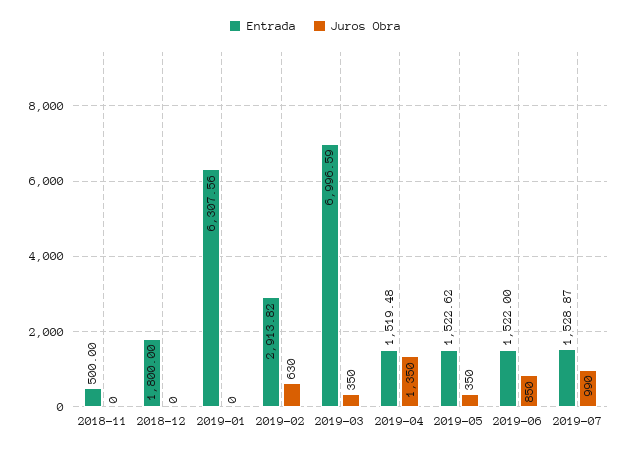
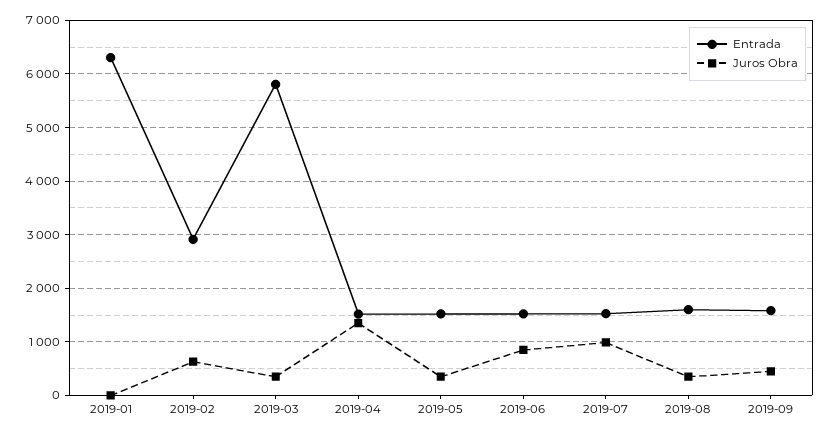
Entrada, 2018-11: 500 -> none
Juros Obra, 2018-11: 0 -> none
Entrada, 2018-12: 1800 -> none
Juros Obra, 2018-12: 0 -> none
Entrada, 2019-03: 6996.59 -> 5800
Entrada, 2019-08: none -> 1600
Juros Obra, 2019-08: none -> 400
Entrada, 2019-09: none -> 1600
Juros Obra, 2019-09: none -> 400

